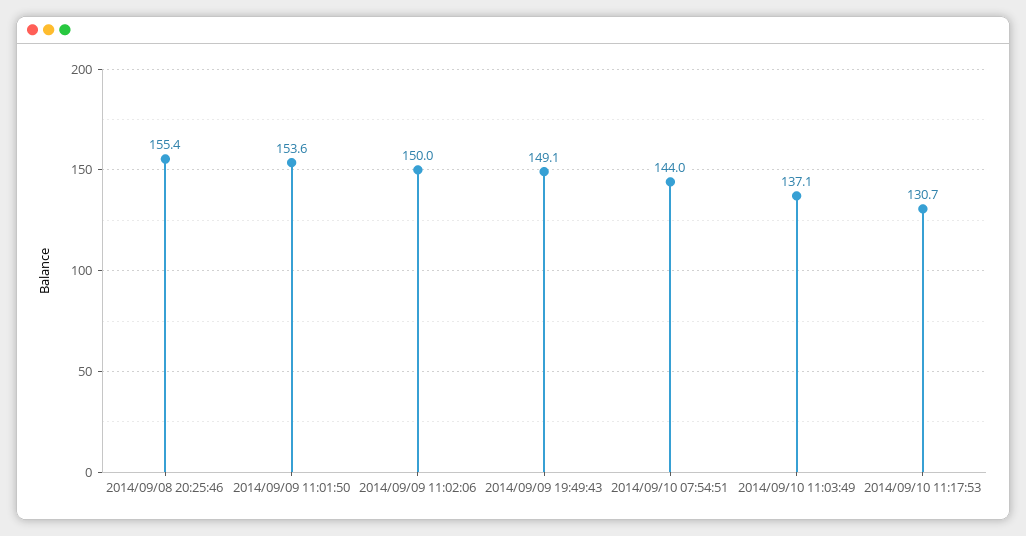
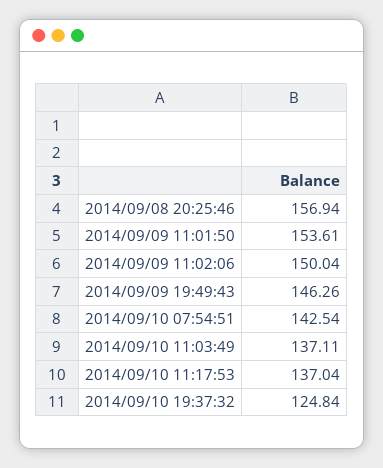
2014/09/08 20:25:46: 155.4 -> 156.94
2014/09/09 19:49:43: 149.1 -> 146.26
2014/09/10 07:54:51: 144 -> 142.54
2014/09/10 11:17:53: 130.7 -> 137.04
2014/09/10 19:37:32: none -> 124.84

